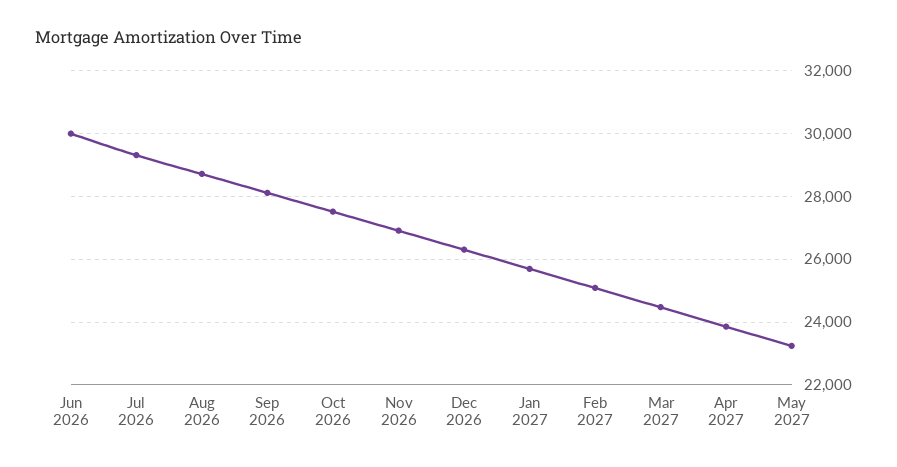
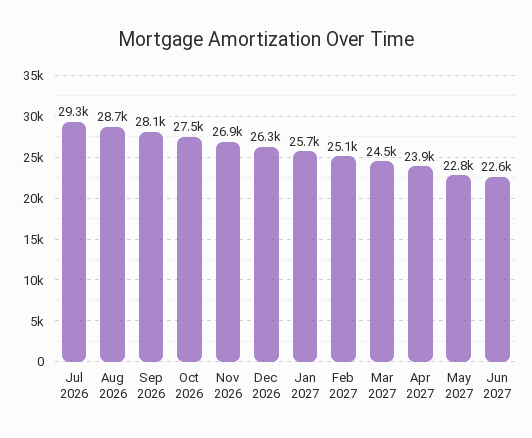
Jun 2026: 30000 -> none
May 2027: 23200 -> 22800
Jun 2027: none -> 22600

